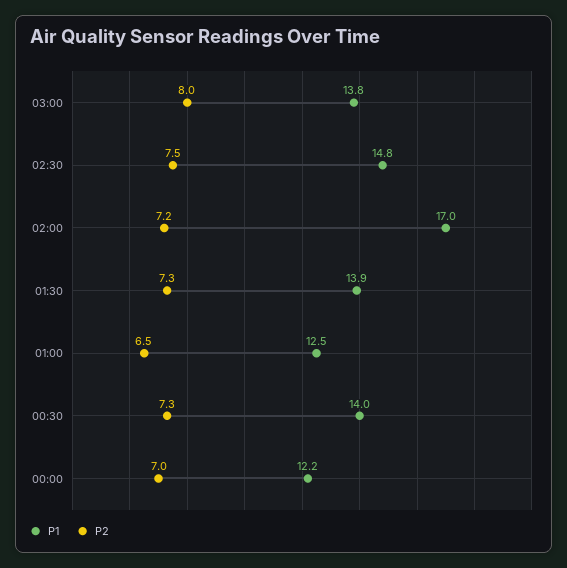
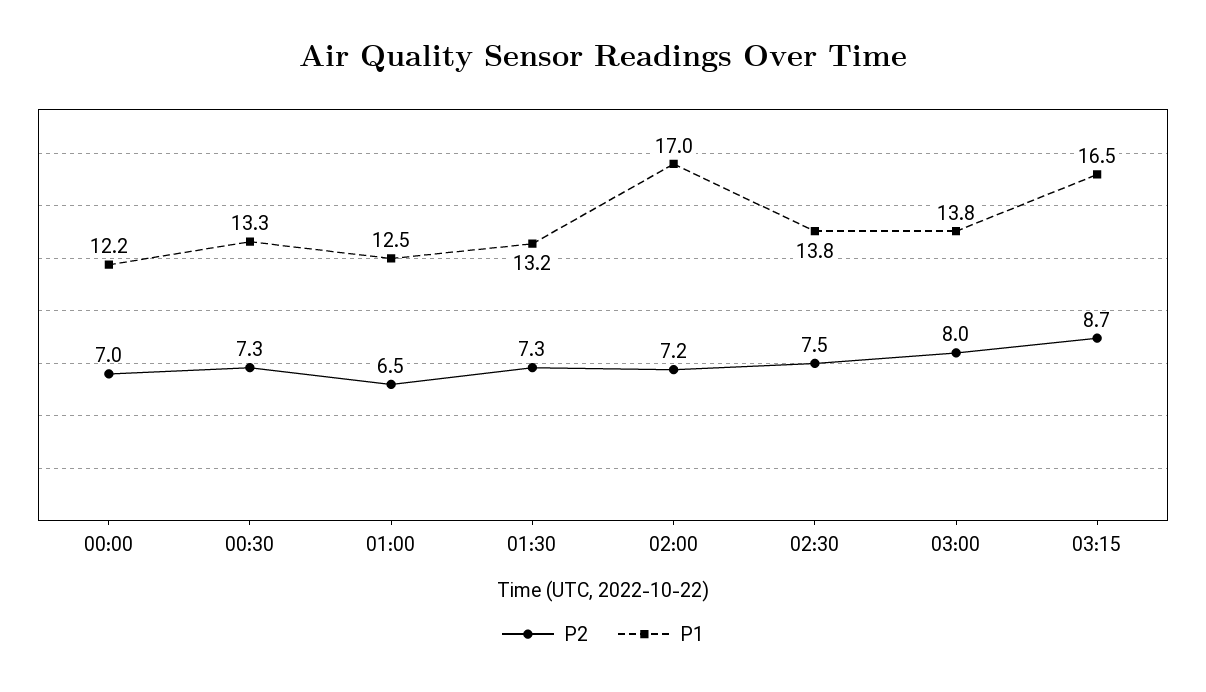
P1, 02:30: 14.8 -> 13.8
P1, 01:30: 13.9 -> 13.2
P1, 00:30: 14 -> 13.3
P2, 03:15: none -> 8.7
P1, 03:15: none -> 16.5

